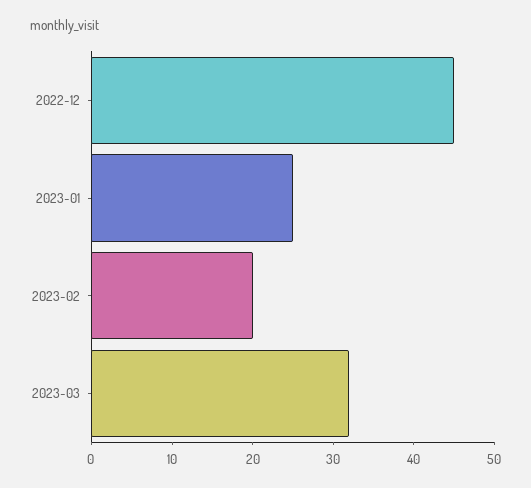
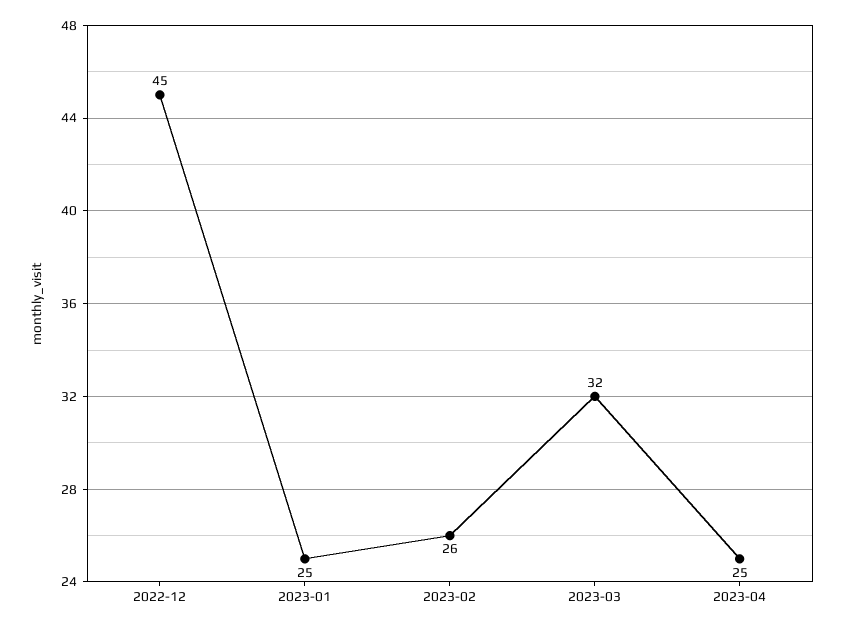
2023-02: 20 -> 26
2023-04: none -> 25

